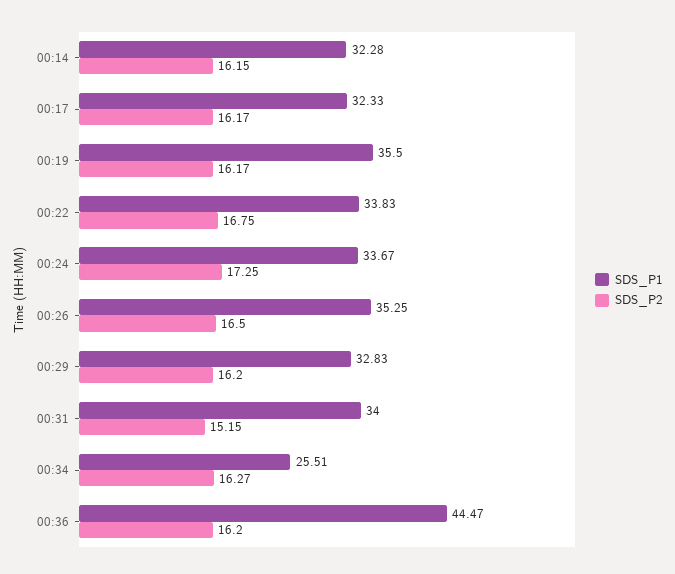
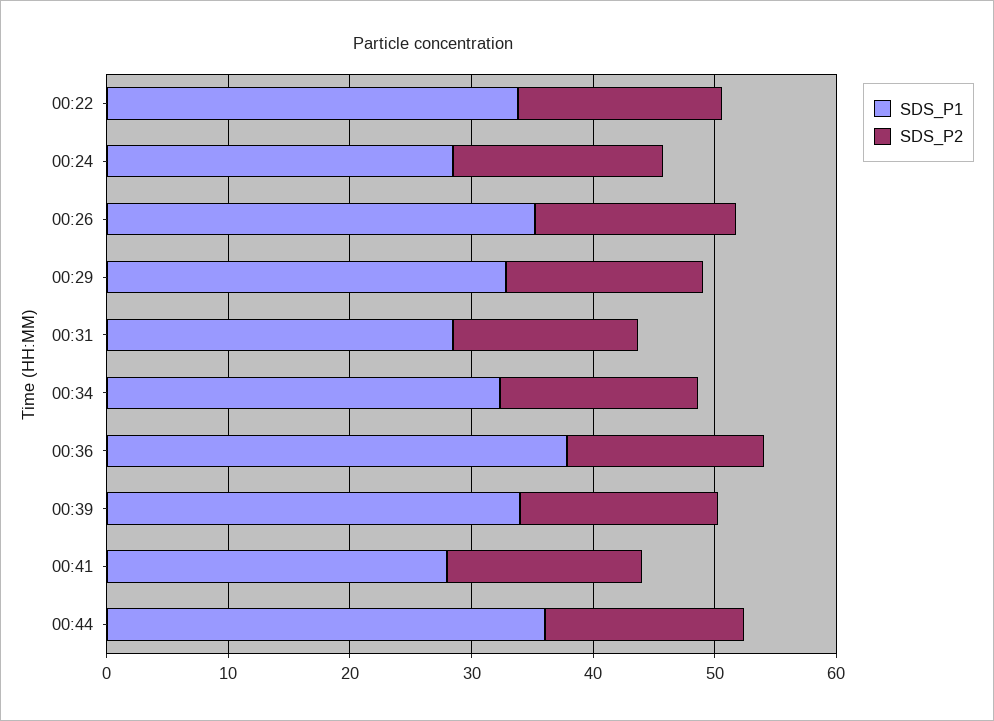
SDS_P1, 00:14: 32.28 -> none
SDS_P2, 00:14: 16.15 -> none
SDS_P1, 00:17: 32.33 -> none
SDS_P2, 00:17: 16.17 -> none
SDS_P1, 00:19: 35.5 -> none
SDS_P2, 00:19: 16.17 -> none
SDS_P1, 00:24: 33.67 -> 28
SDS_P1, 00:31: 34 -> 28
SDS_P1, 00:34: 25.51 -> 32
SDS_P1, 00:36: 44.47 -> 38
SDS_P1, 00:39: none -> 34
SDS_P2, 00:39: none -> 16
SDS_P1, 00:41: none -> 28
SDS_P2, 00:41: none -> 16
SDS_P1, 00:44: none -> 36
SDS_P2, 00:44: none -> 16

